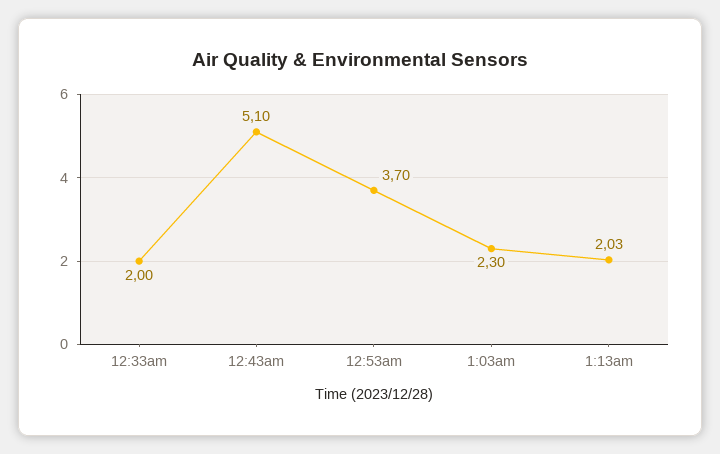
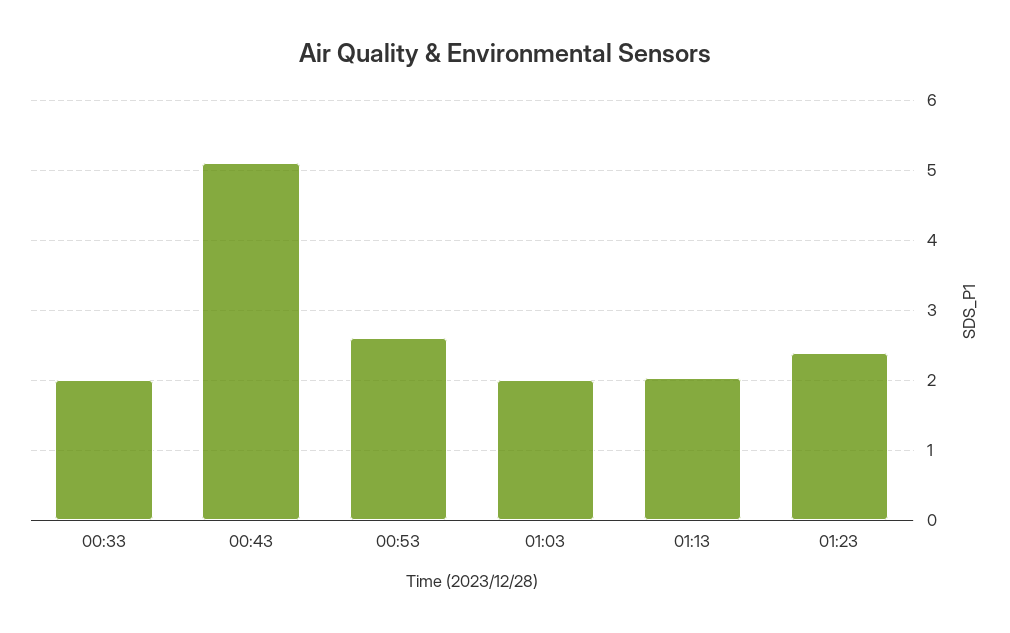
12:53am: 3.7 -> 2.6
1:03am: 2.3 -> 2
01:23: none -> 2.4

